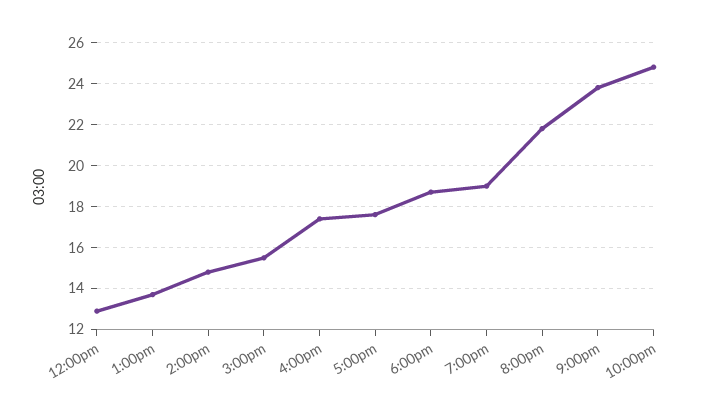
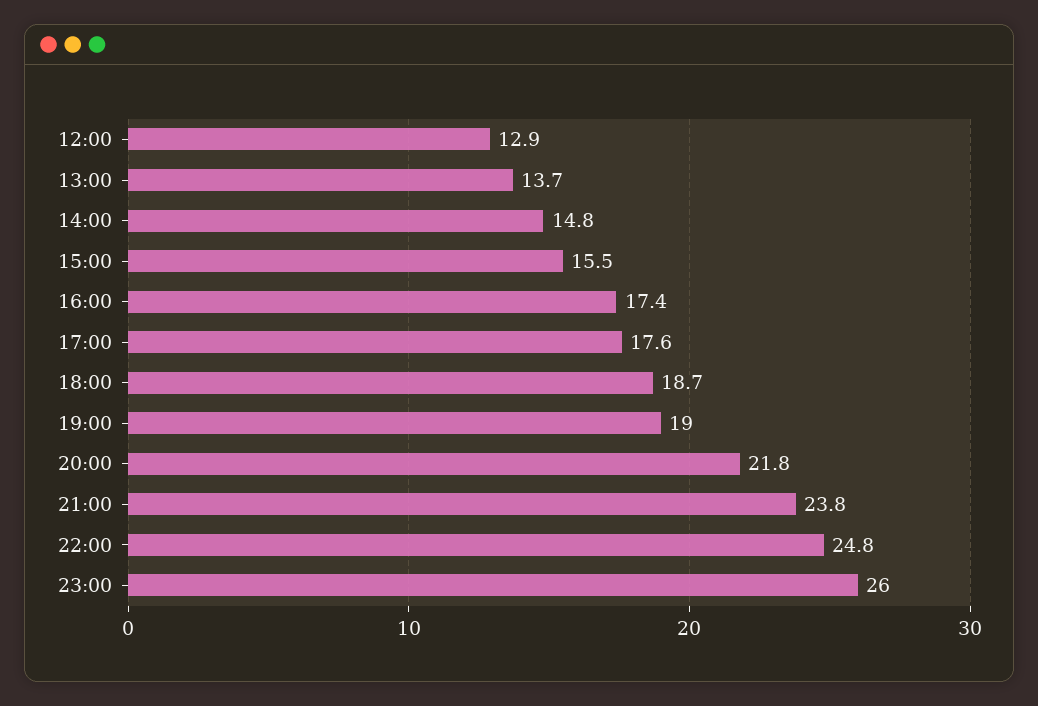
23:00: none -> 26

